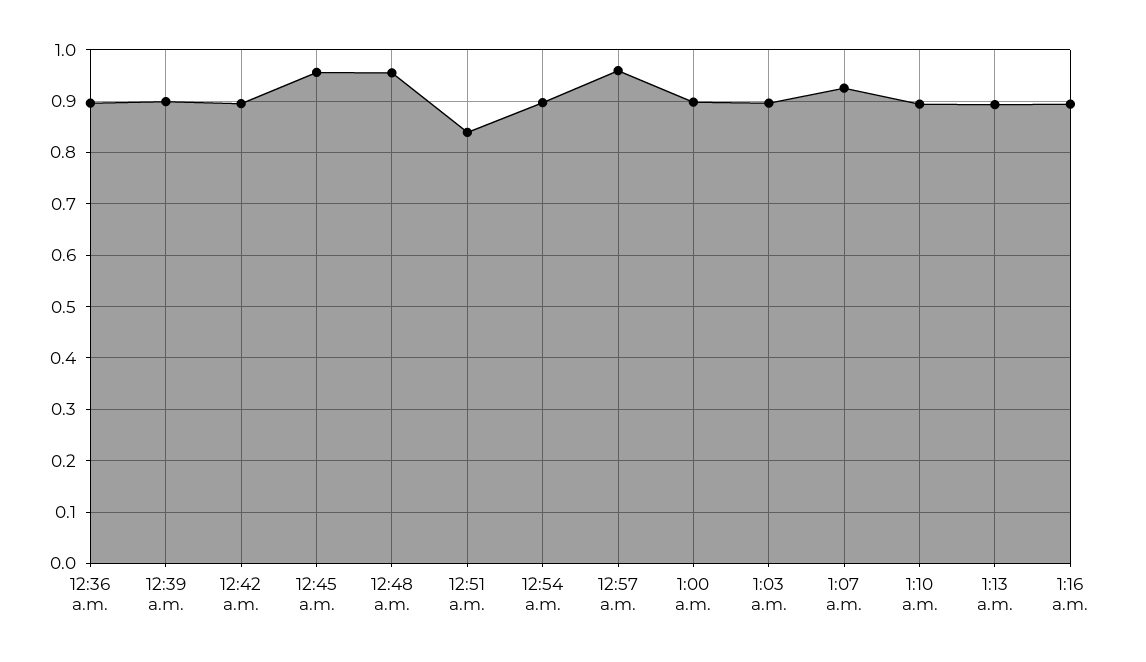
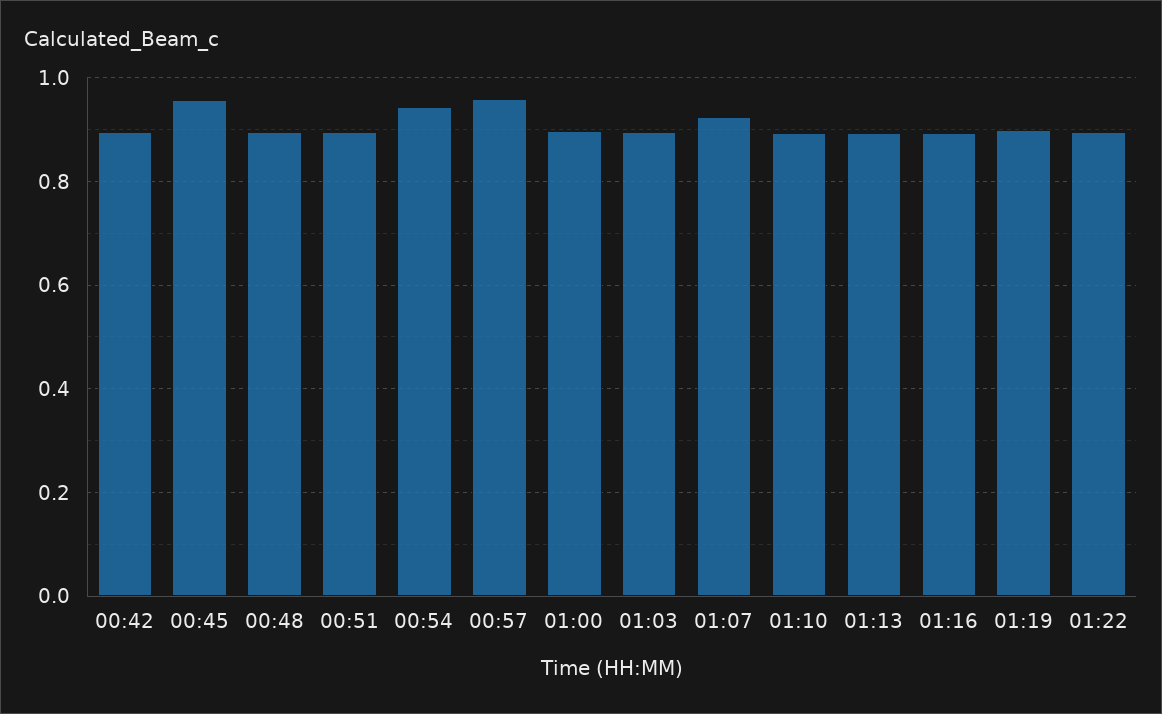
12:36 a.m.: 0.9 -> none
12:39 a.m.: 0.9 -> none
12:48 a.m.: 0.96 -> 0.9
12:51 a.m.: 0.84 -> 0.9
12:54 a.m.: 0.9 -> 0.94
01:19: none -> 0.9
01:22: none -> 0.9

